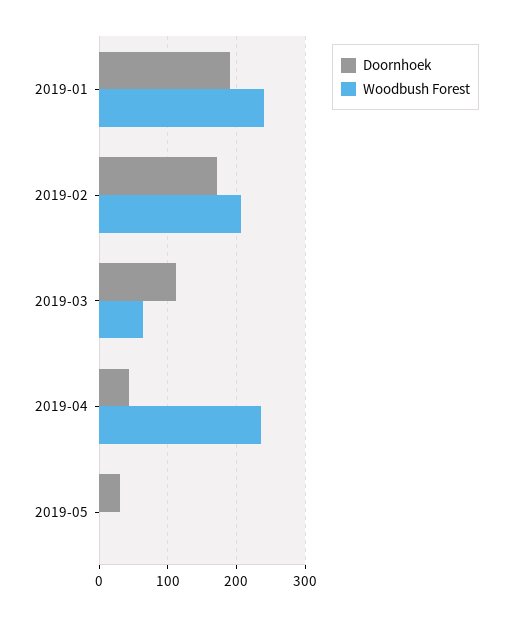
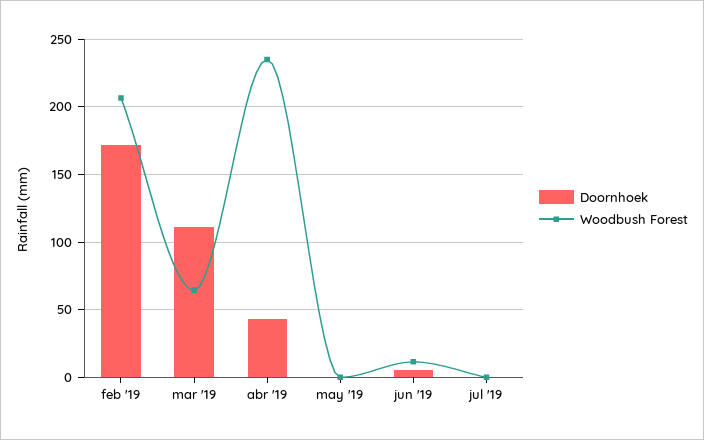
Doornhoek, 2019-01: 190 -> none
Woodbush Forest, 2019-01: 240 -> none
Doornhoek, 2019-05: 30 -> 0
Doornhoek, jun '19: none -> 5
Woodbush Forest, jun '19: none -> 10
Doornhoek, jul '19: none -> 0
Woodbush Forest, jul '19: none -> 0

